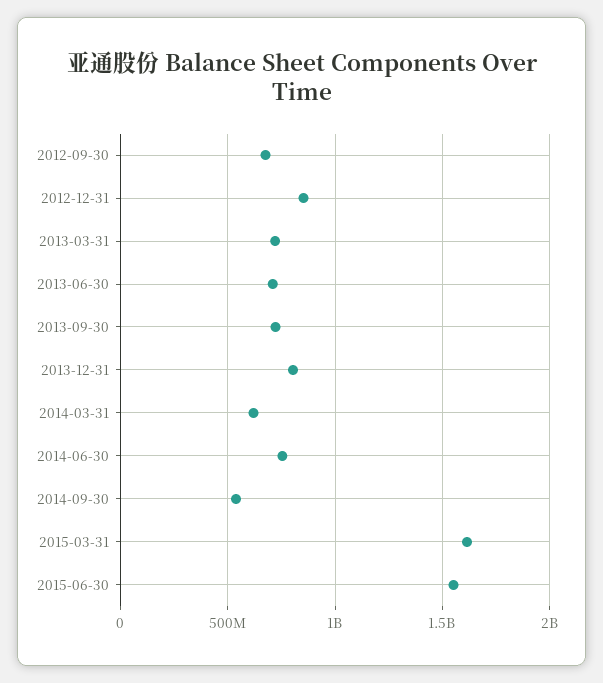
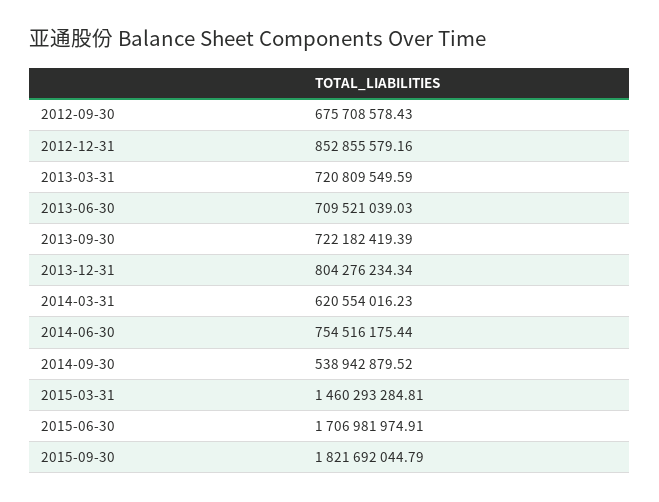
2015-03-31: 1600000000 -> 1460293284.81
2015-06-30: 1550000000 -> 1706981974.91
2015-09-30: none -> 1821692044.79

